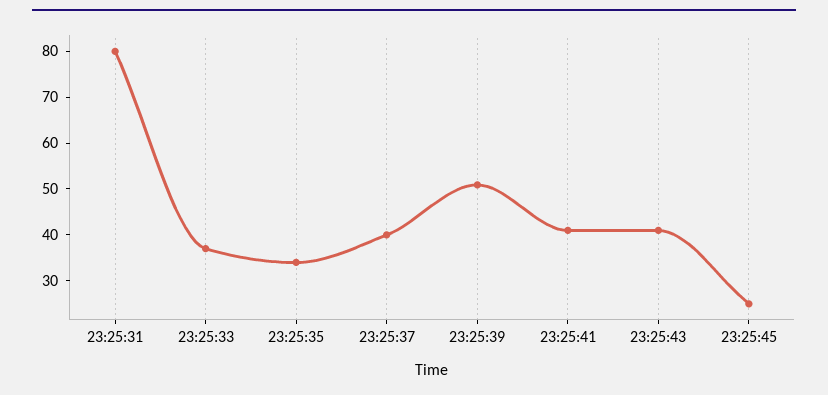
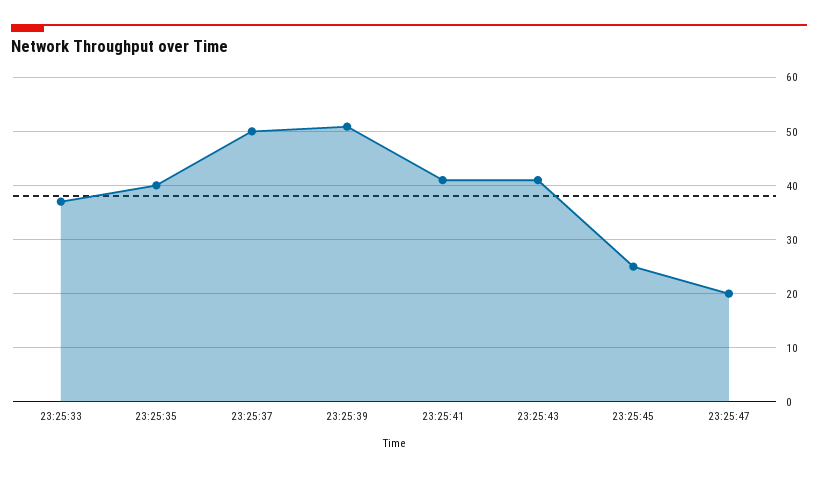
23:25:31: 80 -> none
23:25:35: 34 -> 40
23:25:37: 40 -> 50
23:25:47: none -> 20

